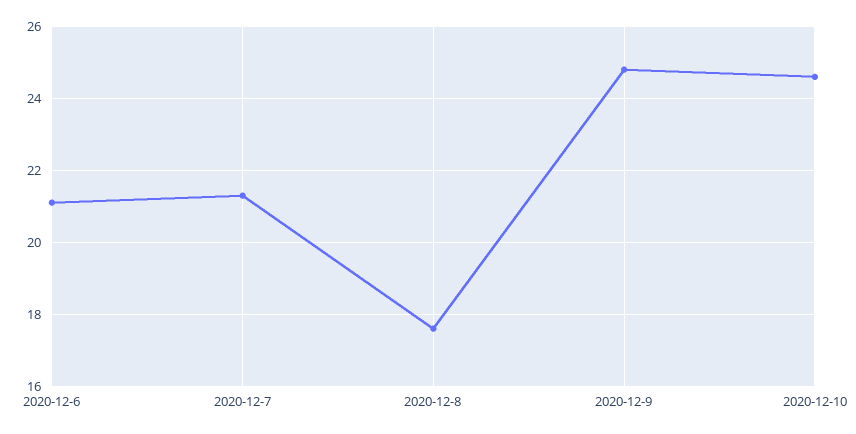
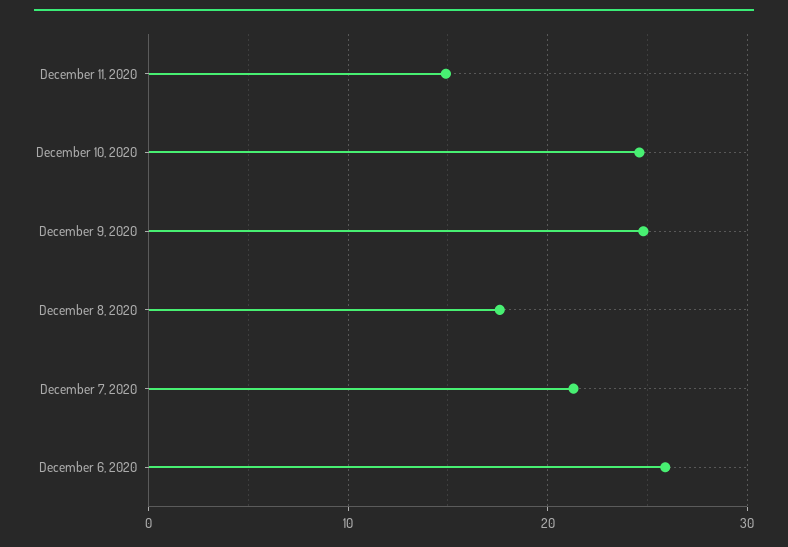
2020-12-6: 21 -> 26
December 11, 2020: none -> 15

